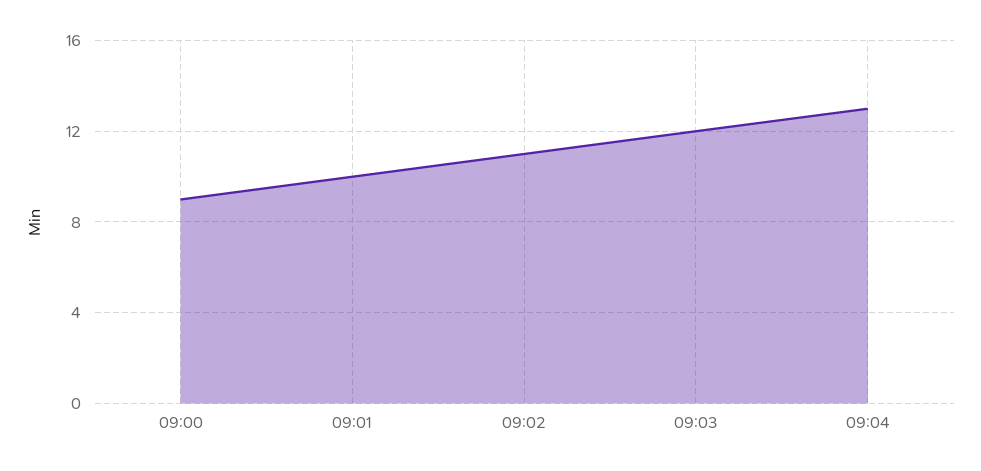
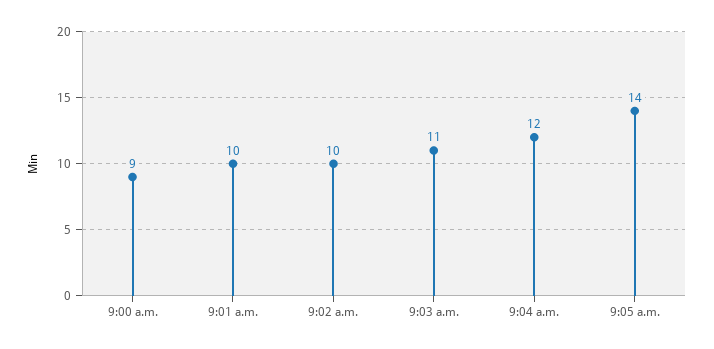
09:02: 11 -> 10
09:03: 12 -> 11
09:04: 13 -> 12
9:05 a.m.: none -> 14

